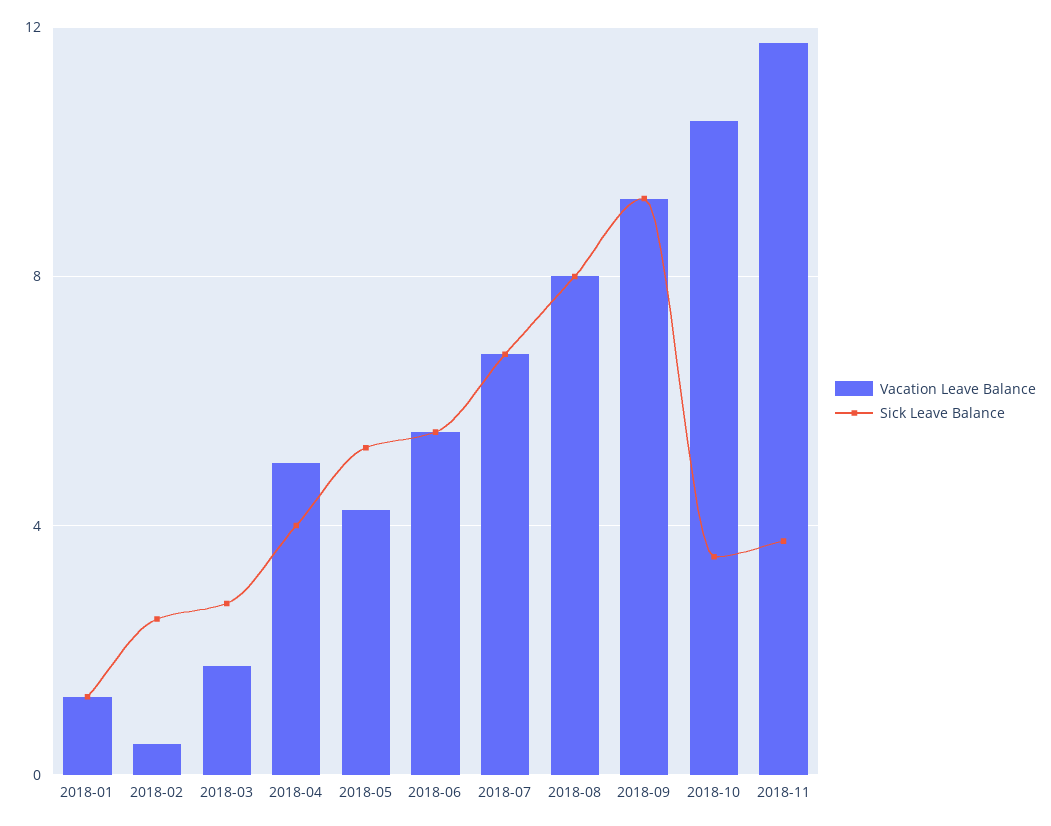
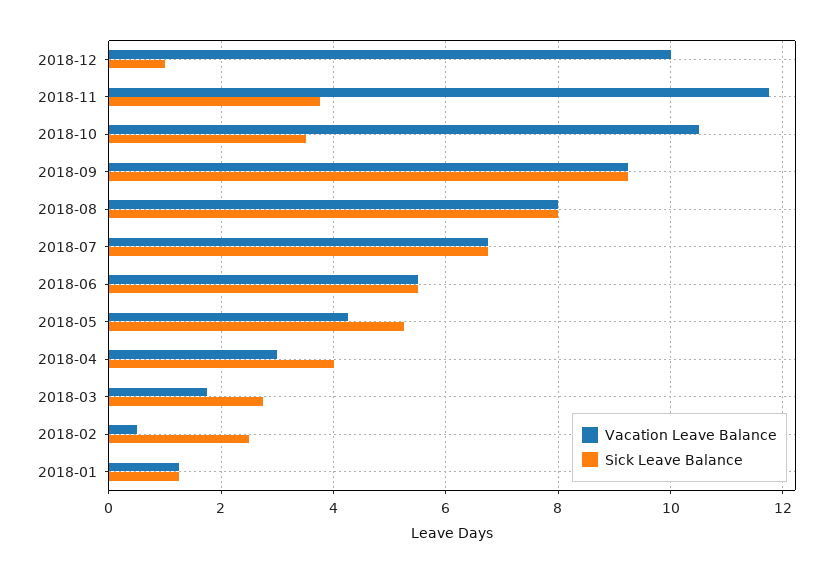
Vacation Leave Balance, 2018-04: 5 -> 3
Vacation Leave Balance, 2018-12: none -> 10
Sick Leave Balance, 2018-12: none -> 1

